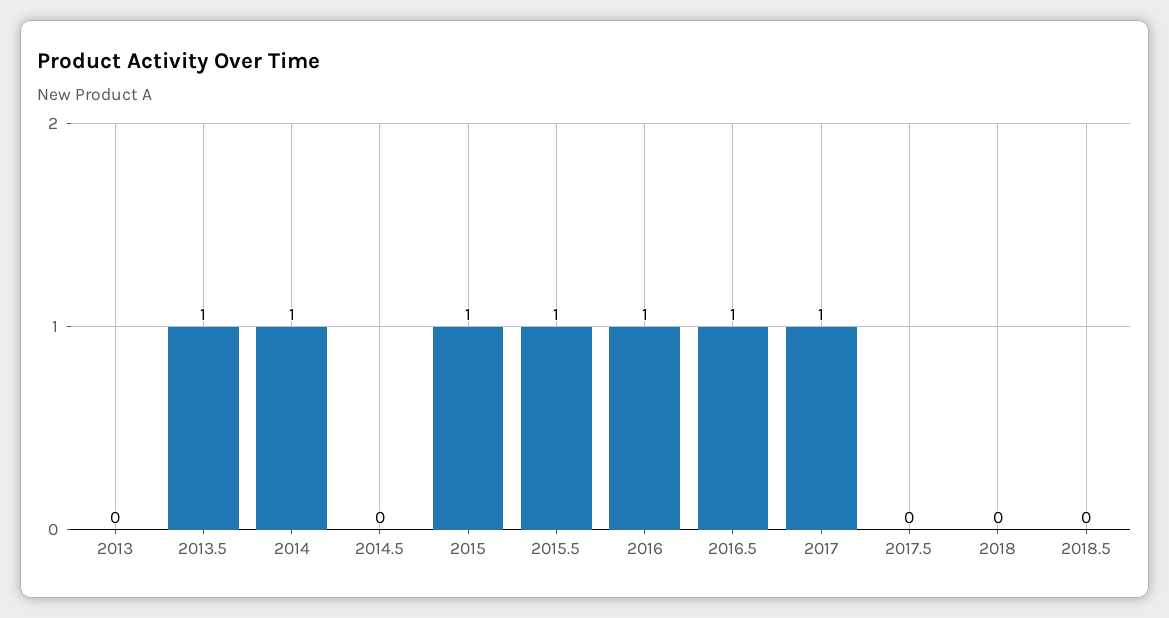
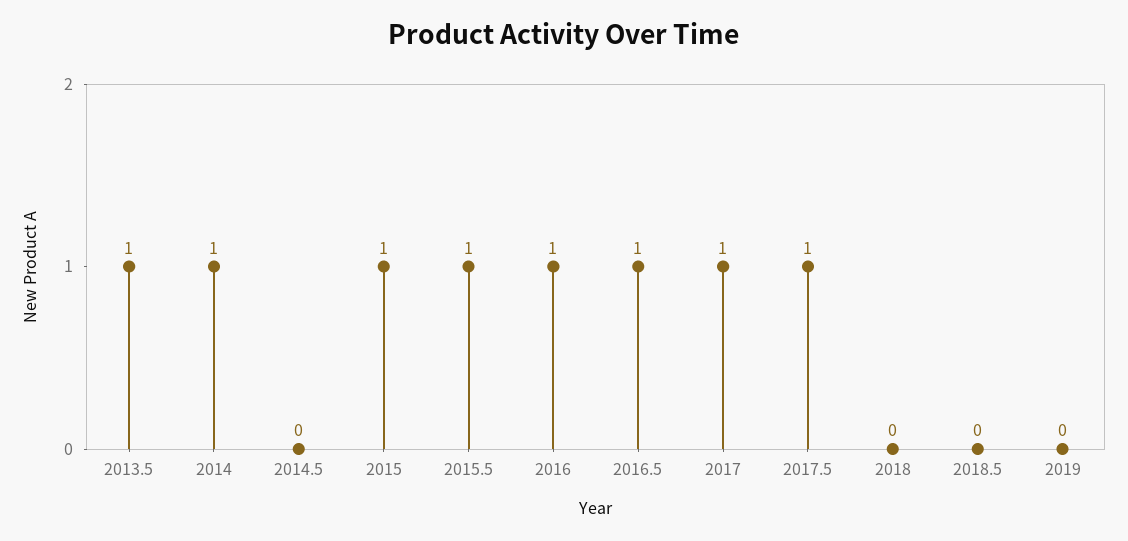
2013: 0 -> none
2017.5: 0 -> 1
2019: none -> 0

